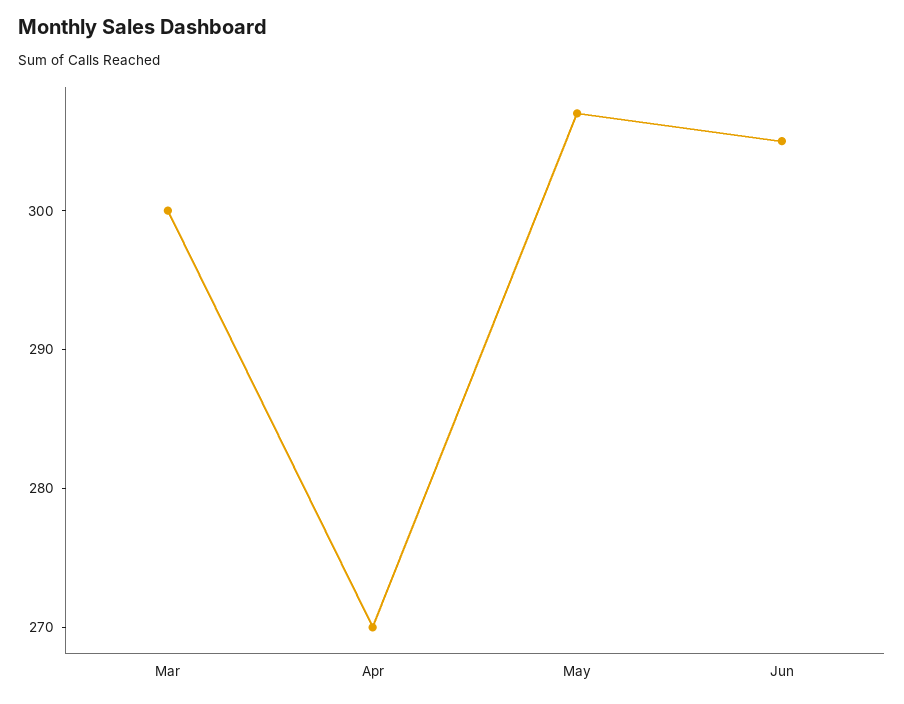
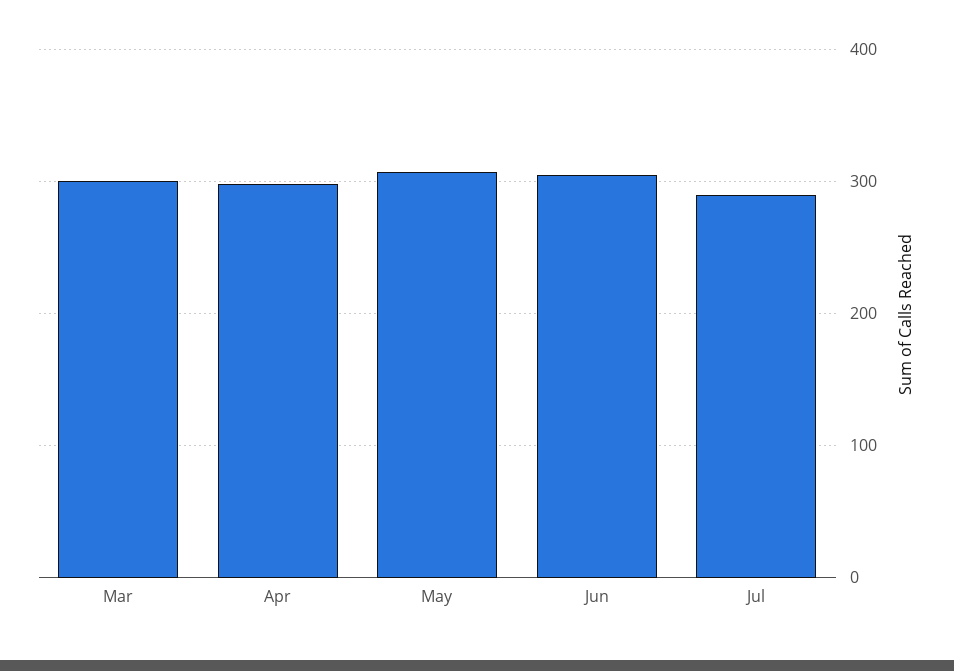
Apr: 270 -> 300
Jul: none -> 290

